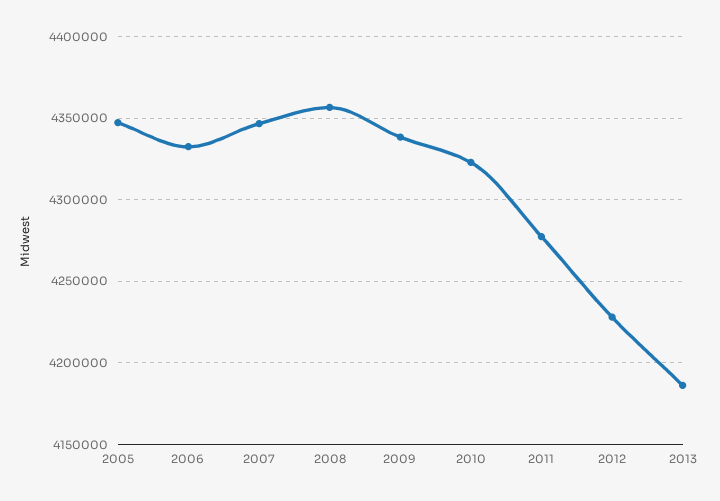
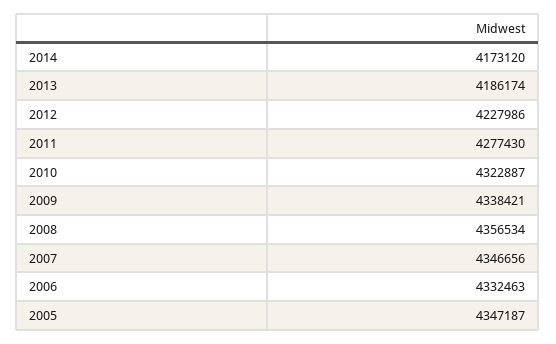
2014: none -> 4173120

